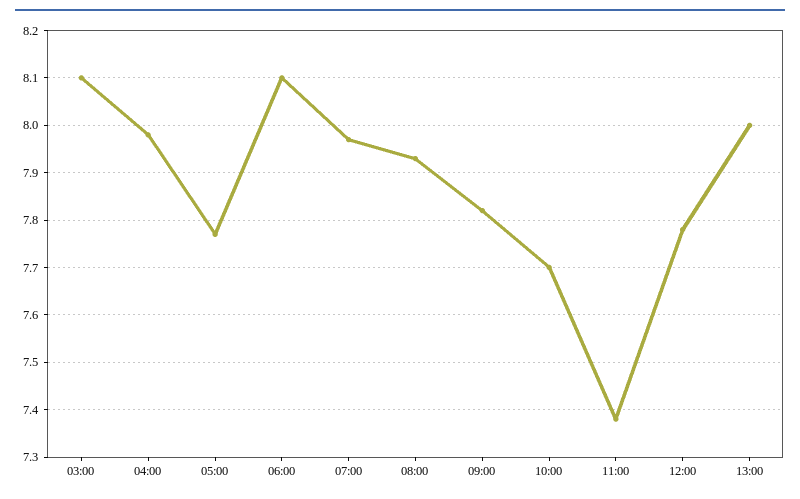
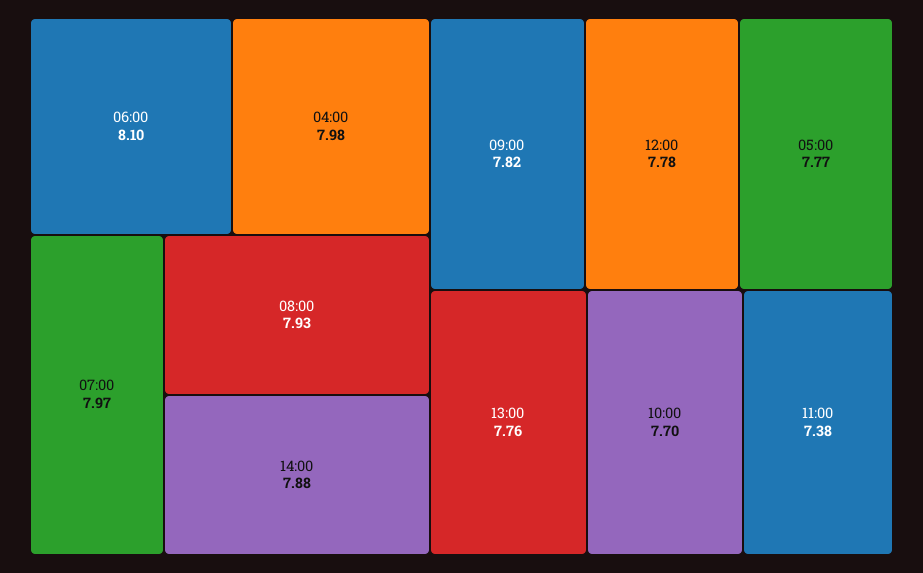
03:00: 8.1 -> none
13:00: 8 -> 7.76
14:00: none -> 7.88

